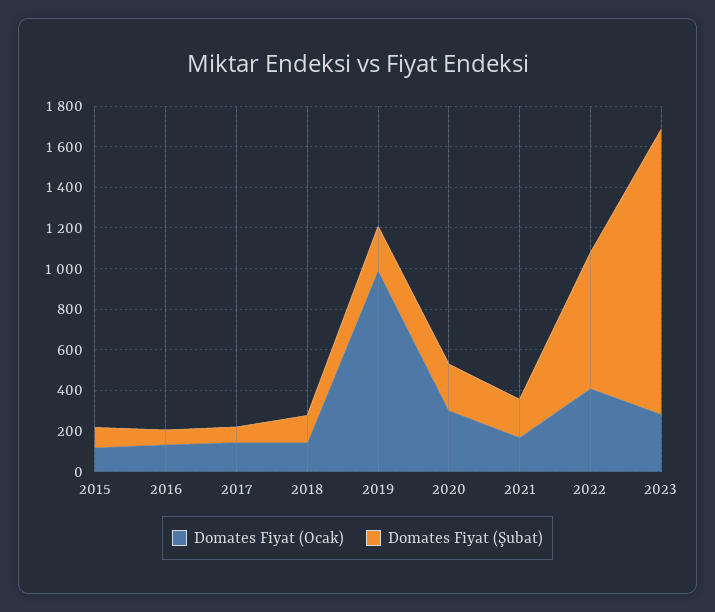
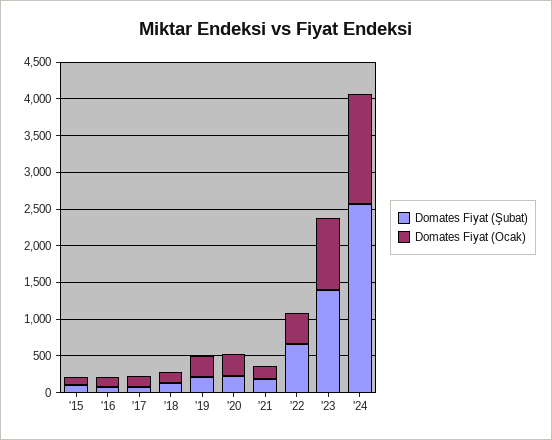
Domates Fiyat (Ocak), 2019: 1000 -> 250
Domates Fiyat (Ocak), 2023: 300 -> 1000
Domates Fiyat (Şubat), '24: none -> 2500
Domates Fiyat (Ocak), '24: none -> 1500

